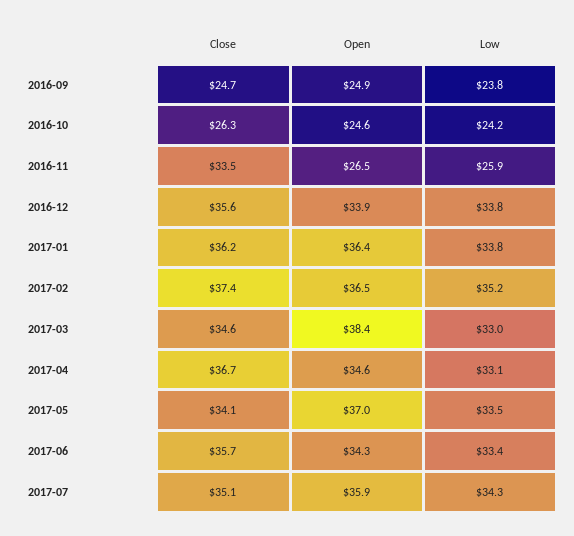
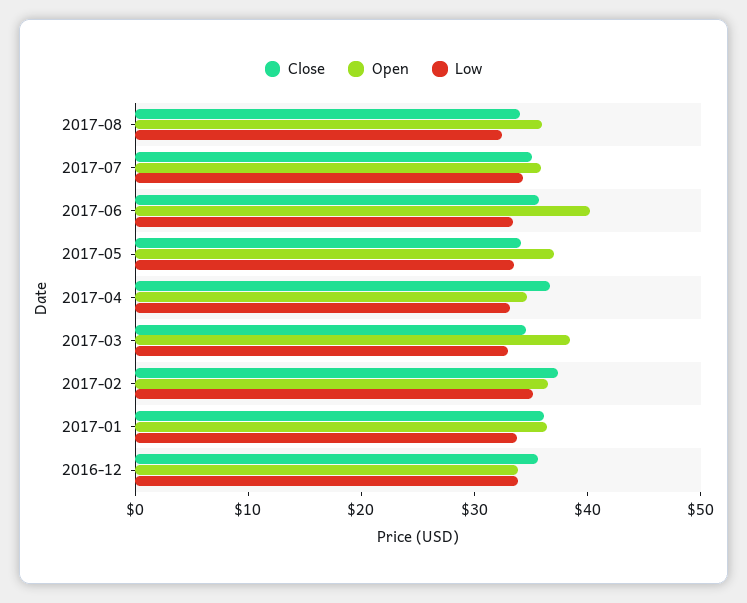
Close, 2016-09: 24.7 -> none
Open, 2016-09: 24.9 -> none
Low, 2016-09: 23.8 -> none
Close, 2016-10: 26.3 -> none
Open, 2016-10: 24.6 -> none
Low, 2016-10: 24.2 -> none
Close, 2016-11: 33.5 -> none
Open, 2016-11: 26.5 -> none
Low, 2016-11: 25.9 -> none
Open, 2017-06: 34.3 -> 40
Close, 2017-08: none -> 34
Open, 2017-08: none -> 36
Low, 2017-08: none -> 32

